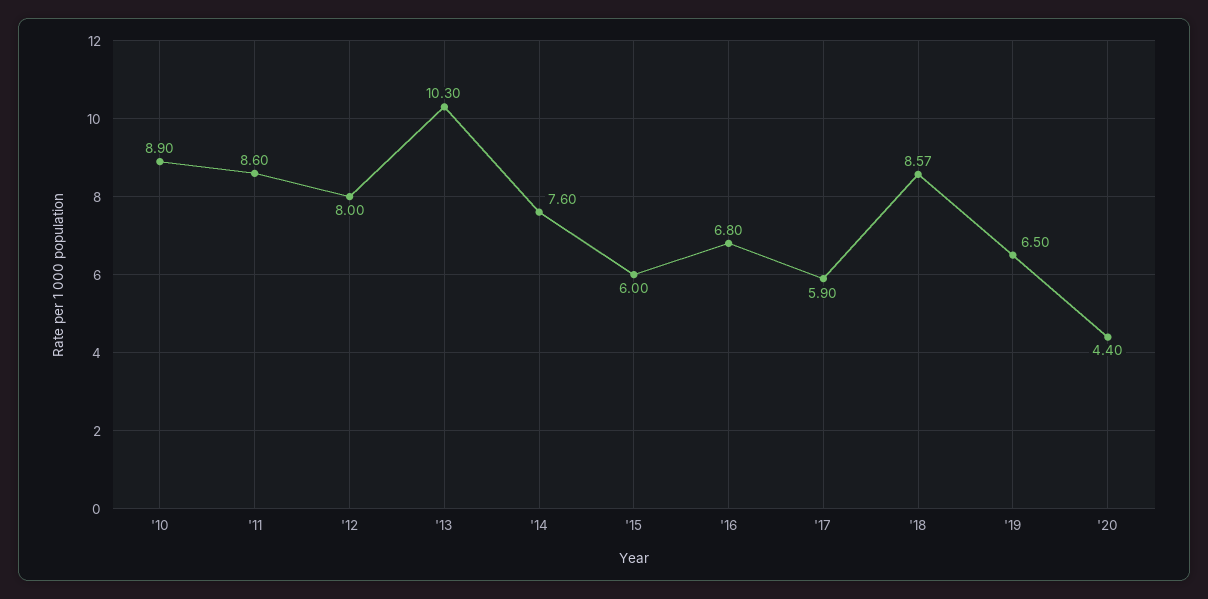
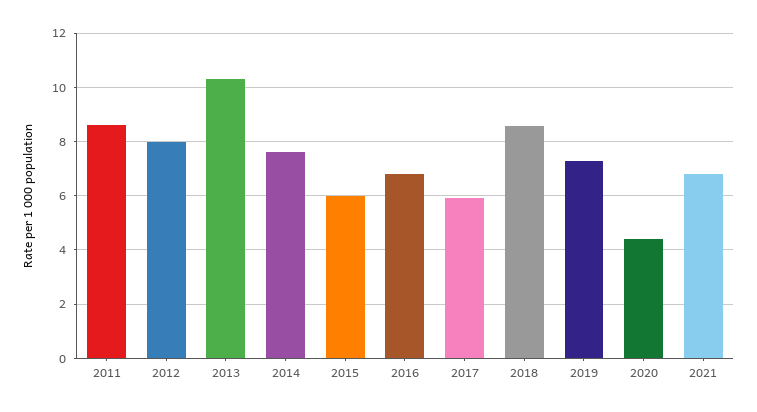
'10: 8.9 -> none
'19: 6.5 -> 7.25
2021: none -> 6.75

